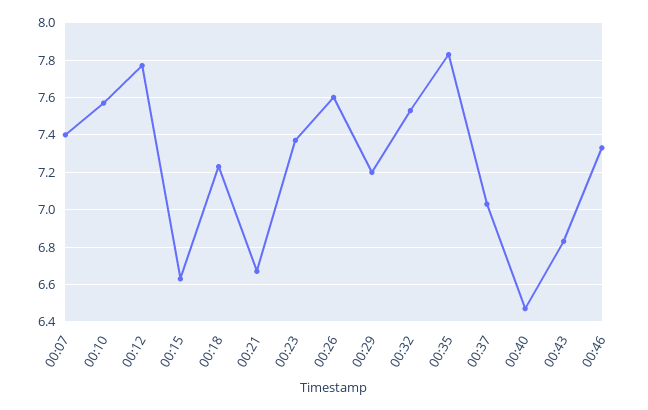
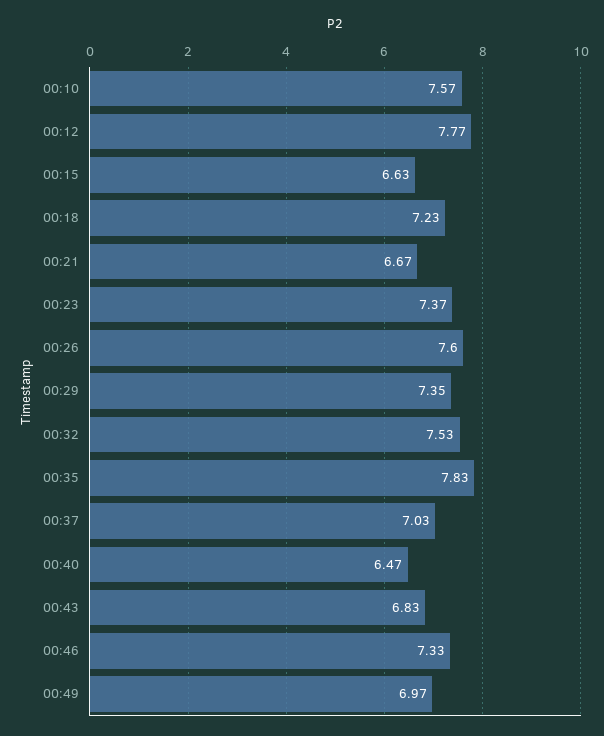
00:07: 7.4 -> none
00:29: 7.2 -> 7.35
00:49: none -> 6.97

